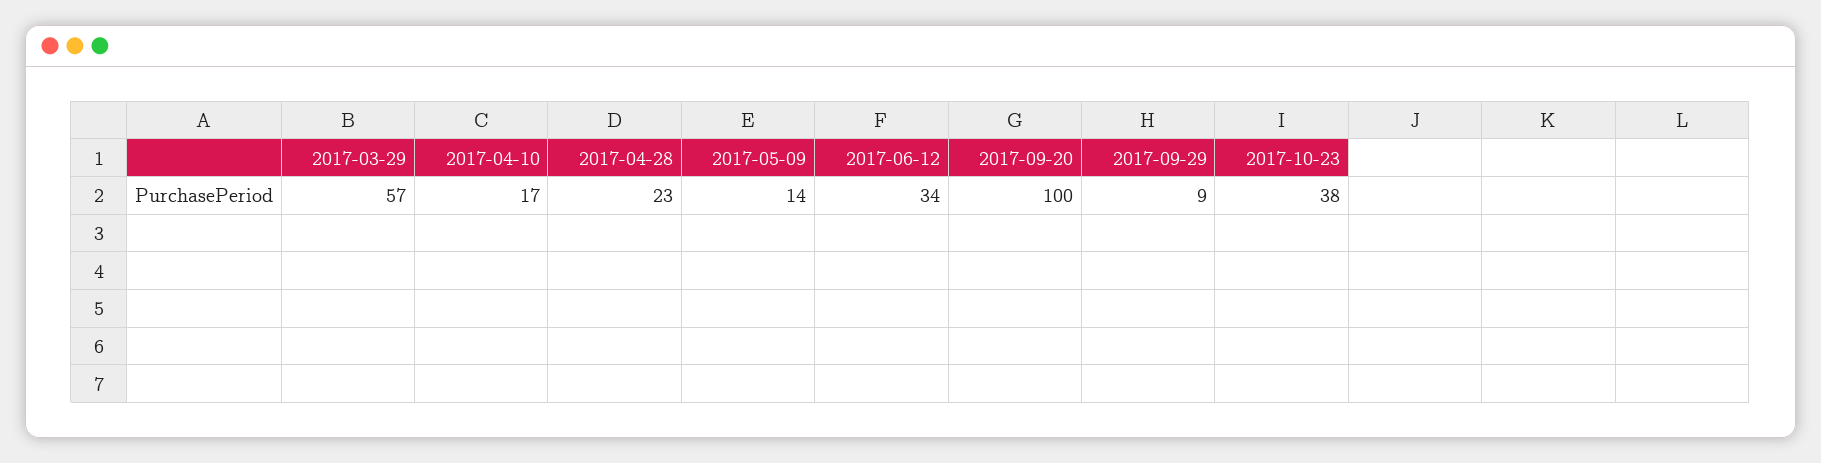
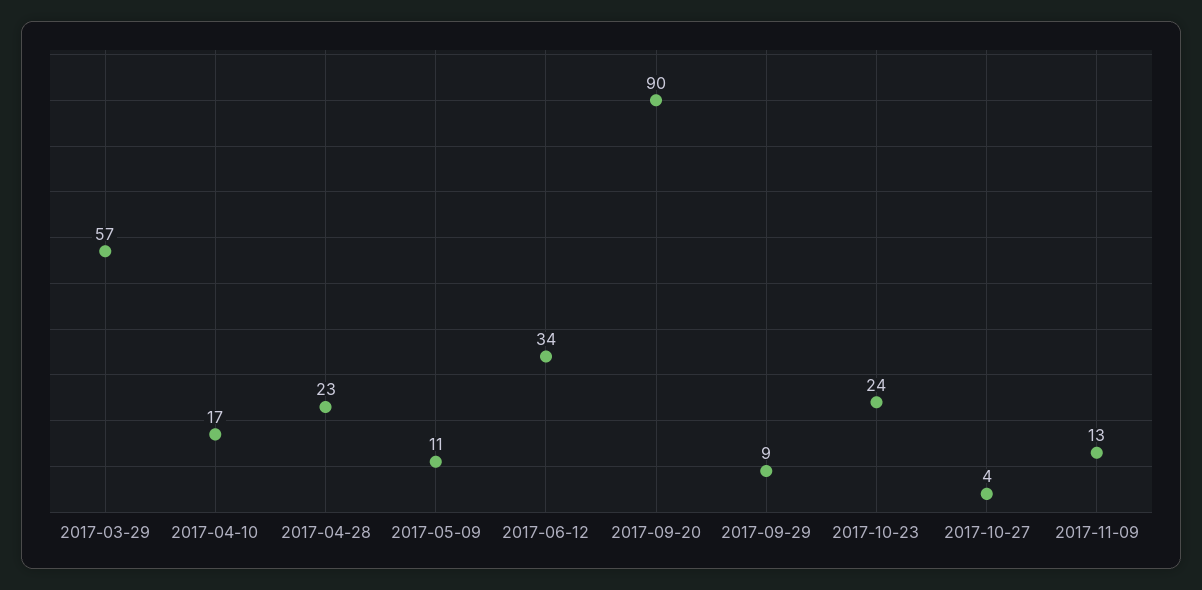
2017-05-09: 14 -> 11
2017-09-20: 100 -> 90
2017-10-23: 38 -> 24
2017-10-27: none -> 4
2017-11-09: none -> 13

